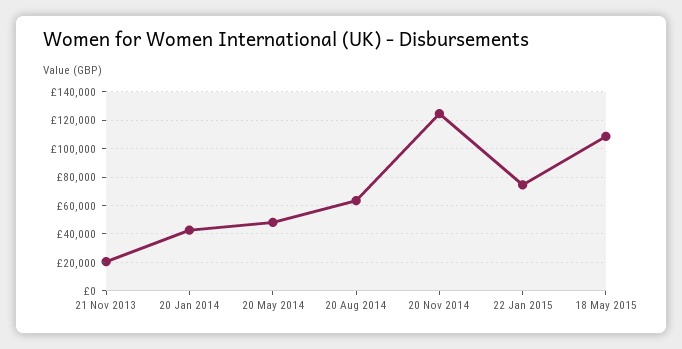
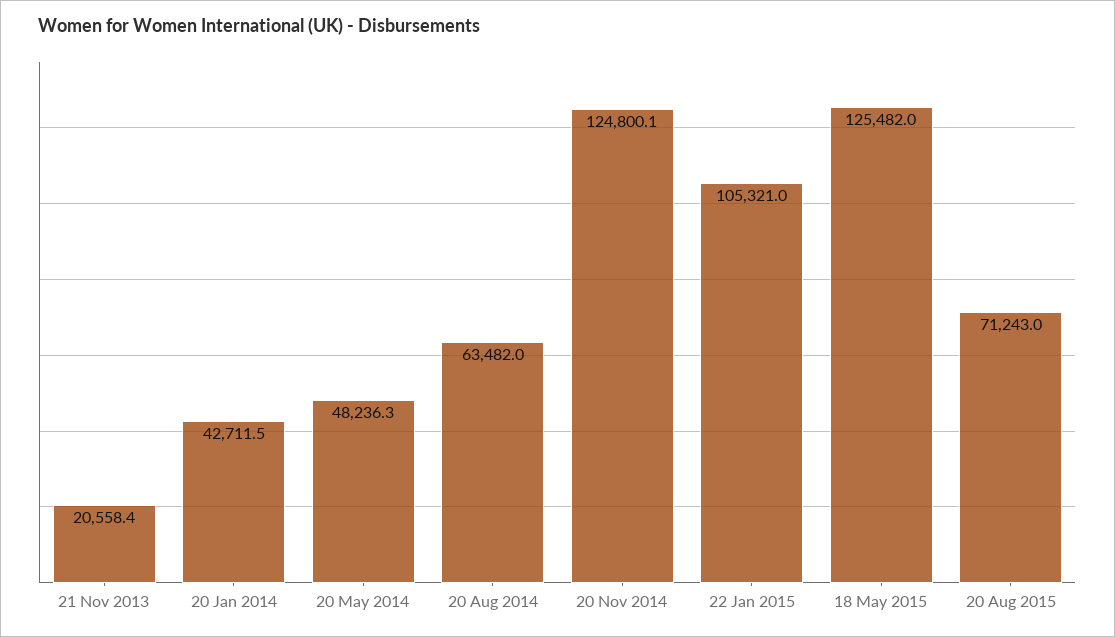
22 Jan 2015: 75000 -> 105321
18 May 2015: 110000 -> 125482
20 Aug 2015: none -> 71243

